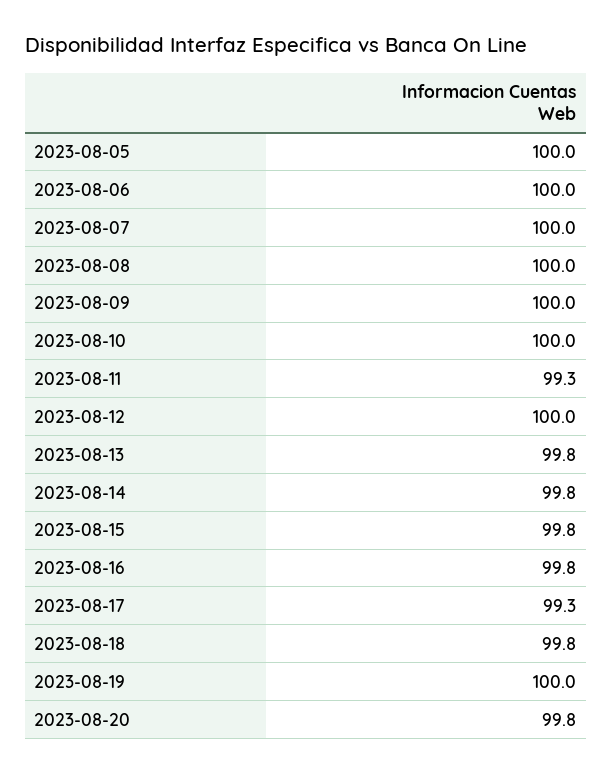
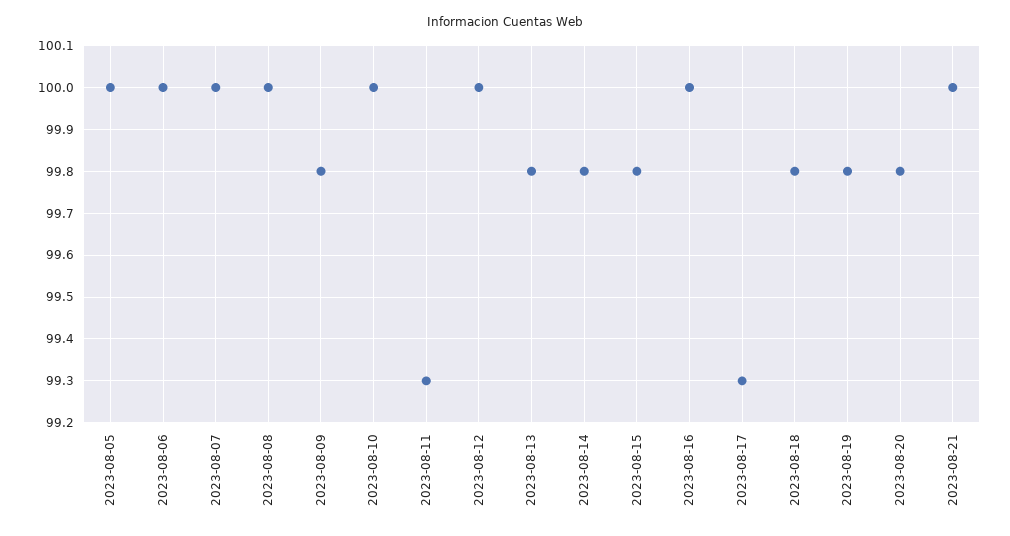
2023-08-09: 100 -> 99.8
2023-08-16: 99.8 -> 100
2023-08-19: 100 -> 99.8
2023-08-21: none -> 100

